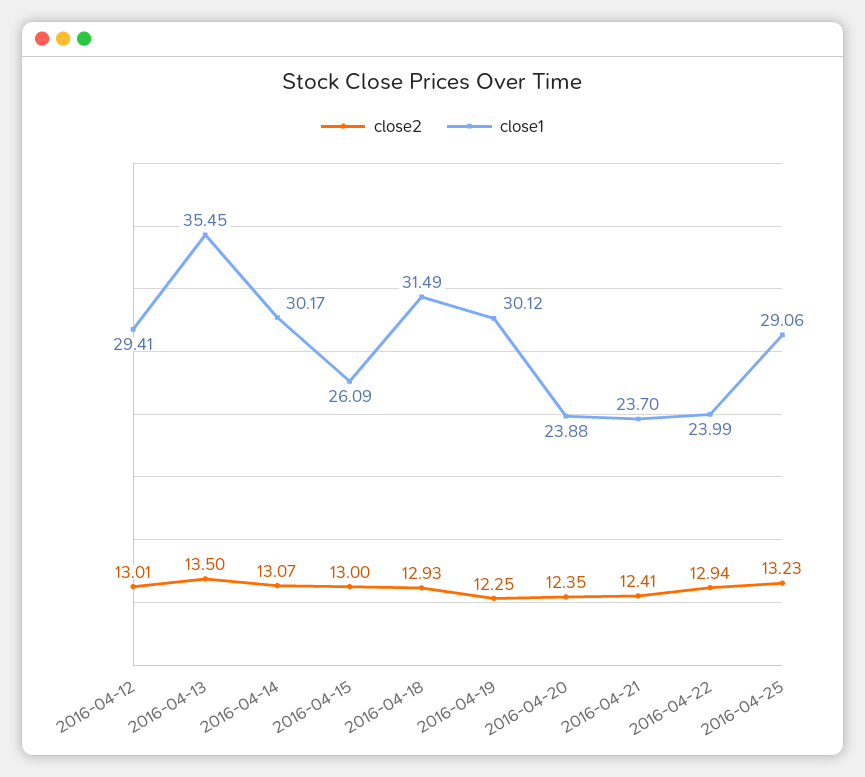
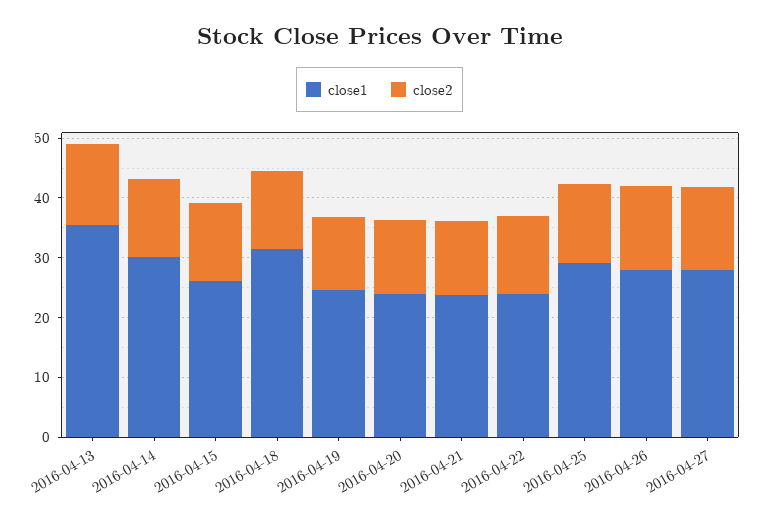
close2, 2016-04-12: 13.01 -> none
close1, 2016-04-12: 29.41 -> none
close1, 2016-04-19: 30.12 -> 24
close1, 2016-04-26: none -> 28
close2, 2016-04-26: none -> 14
close1, 2016-04-27: none -> 28
close2, 2016-04-27: none -> 14

